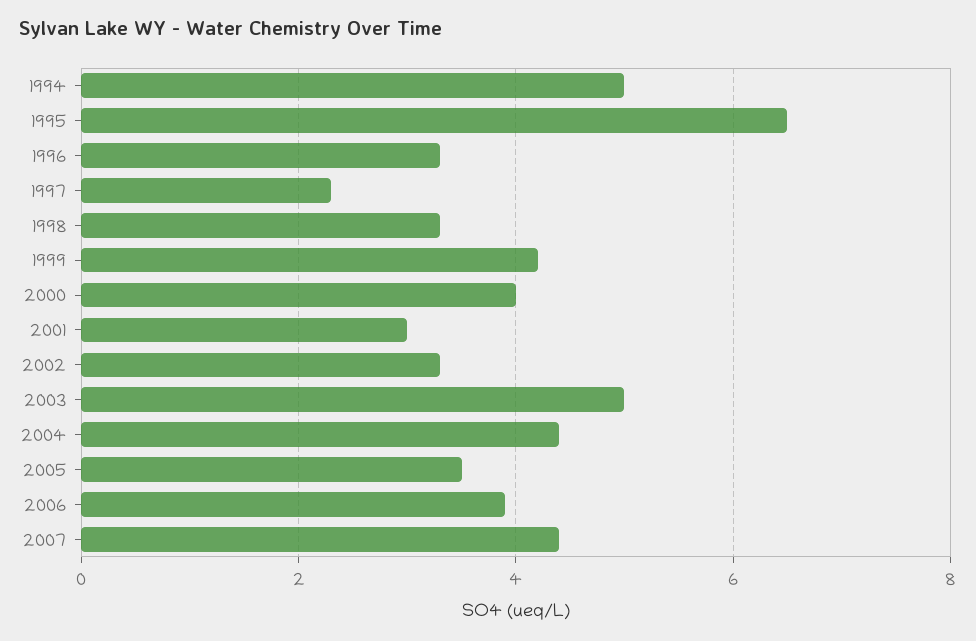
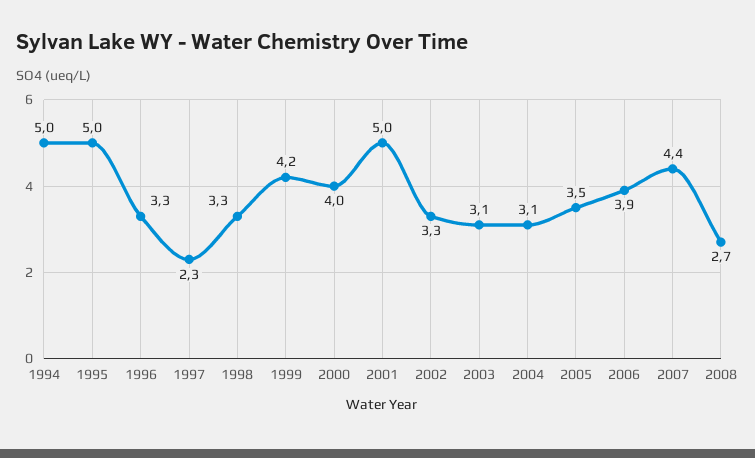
1995: 6.5 -> 5
2001: 3 -> 5
2003: 5 -> 3.1
2004: 4.5 -> 3.1
2008: none -> 2.7

